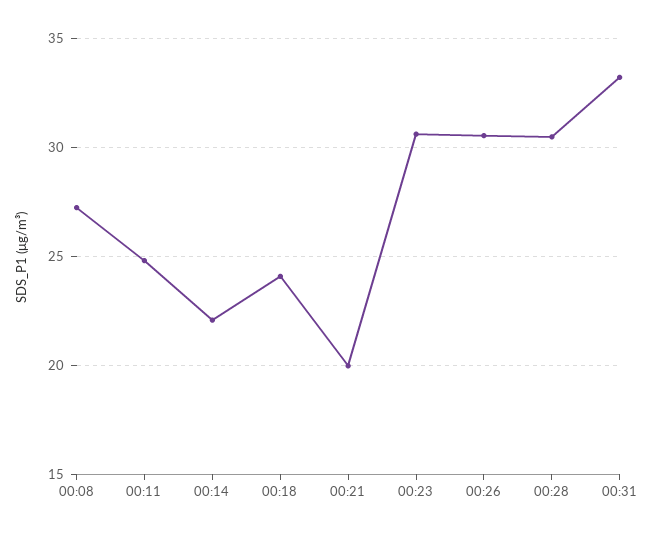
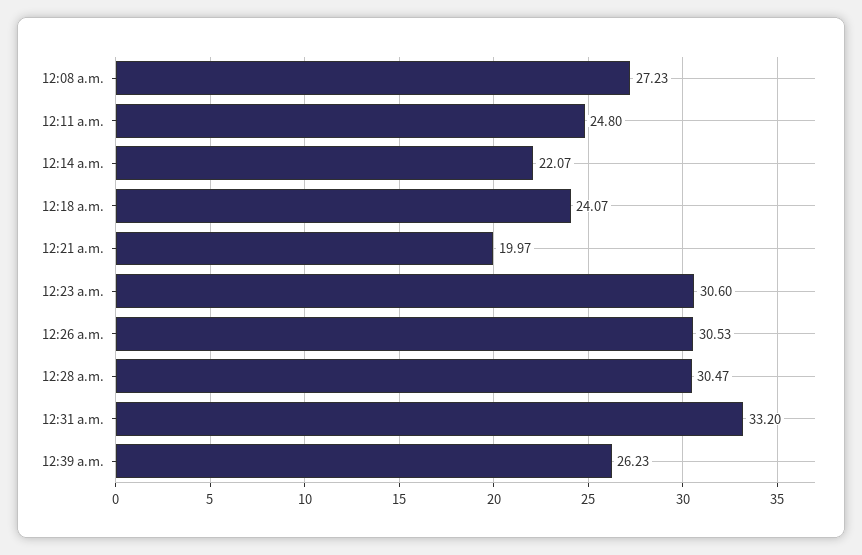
12:39 a.m.: none -> 26.23

